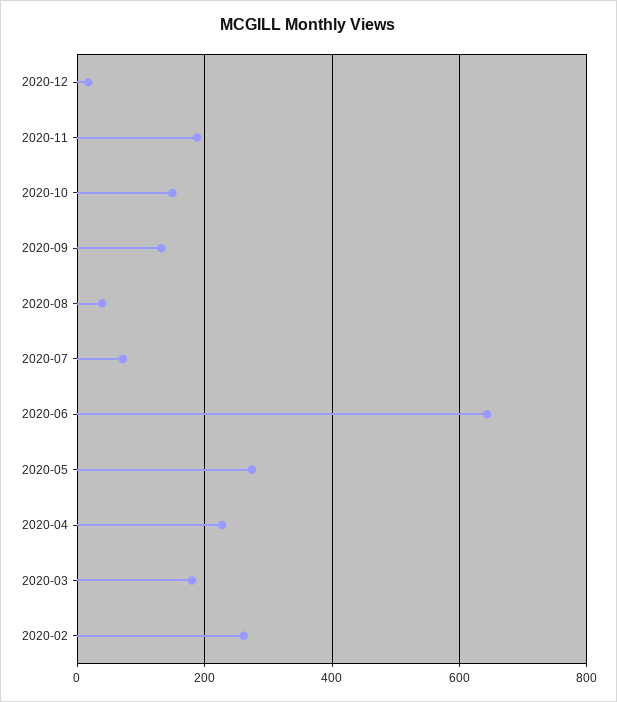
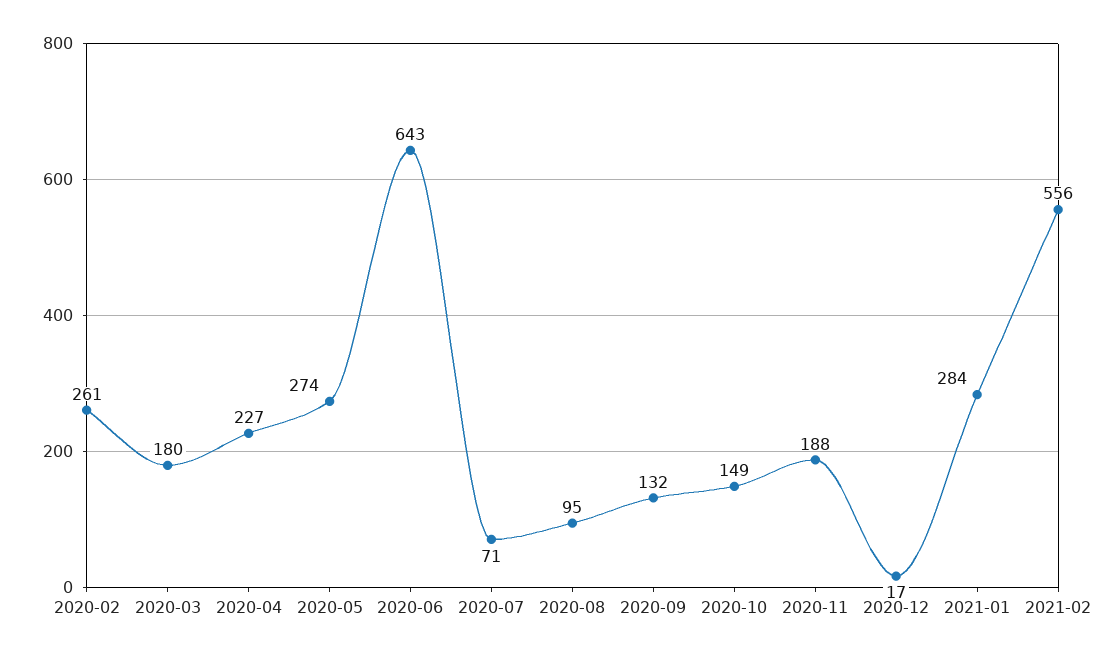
2020-08: 40 -> 95
2021-01: none -> 284
2021-02: none -> 556

